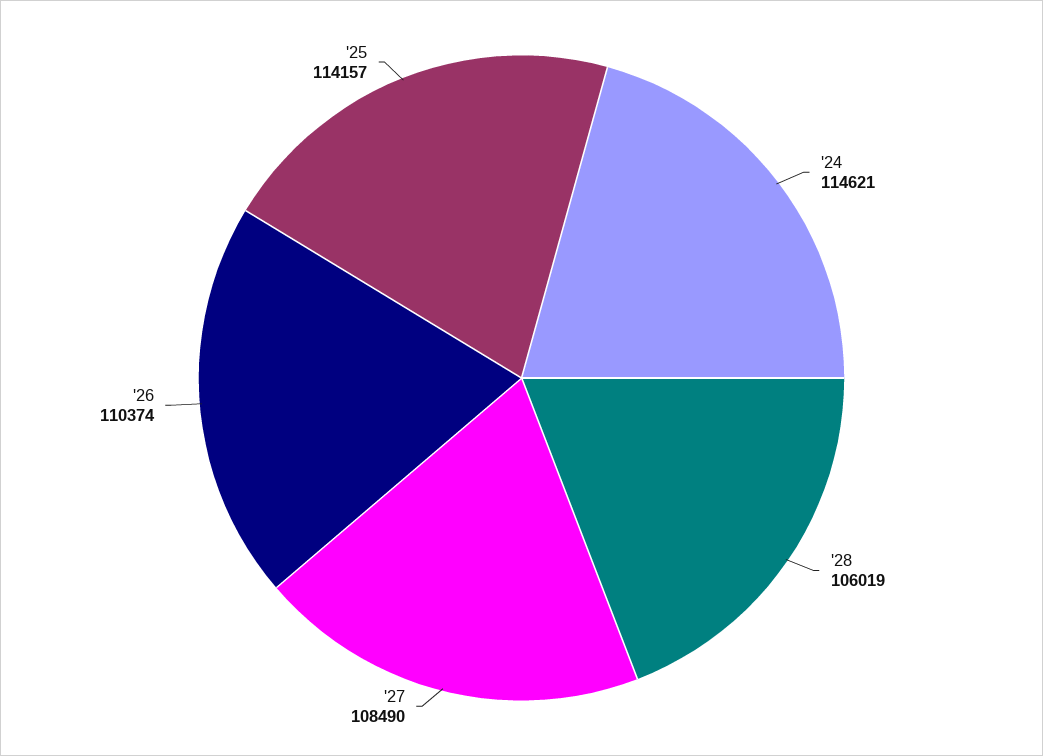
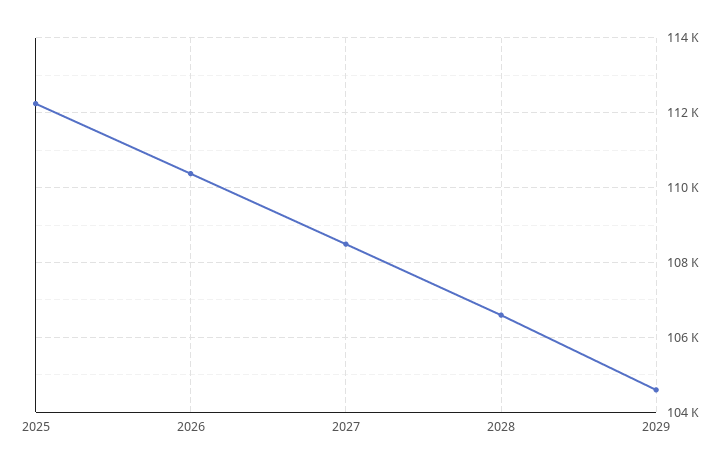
'24: 114621 -> none
'28: 106019 -> 106600
'25: 114157 -> 112200
2029: none -> 104600

